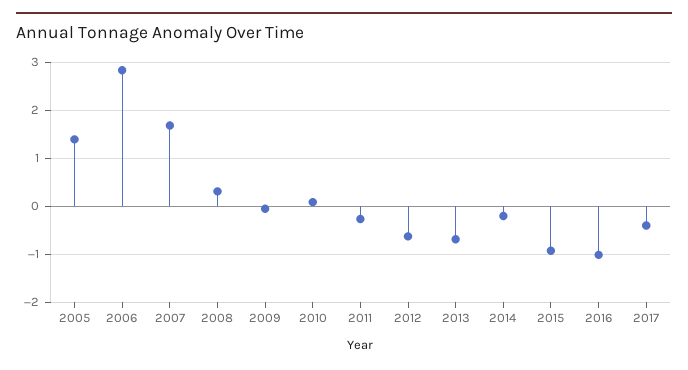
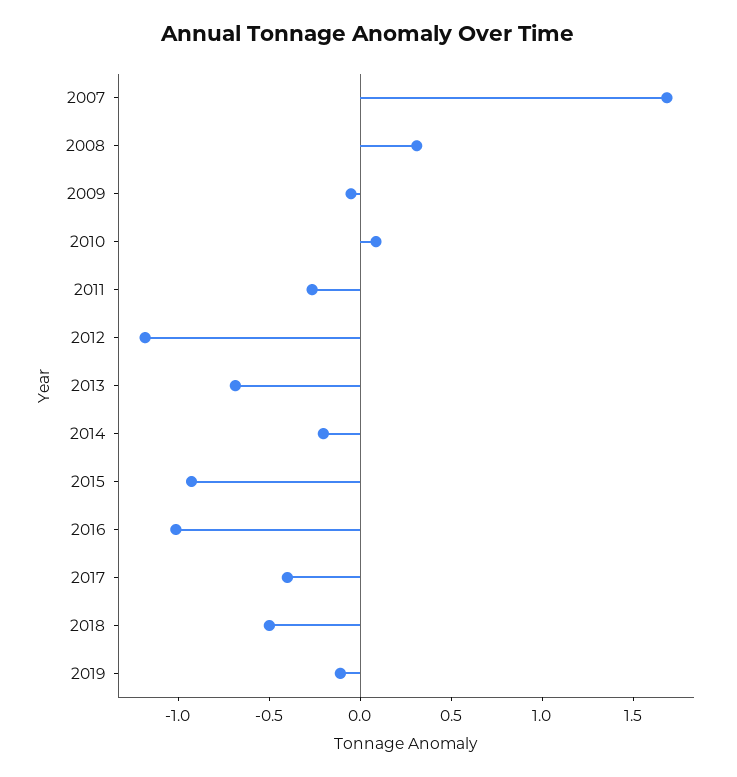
2005: 1.4 -> none
2006: 2.8 -> none
2012: -0.6 -> -1.2
2018: none -> -0.5
2019: none -> -0.1

